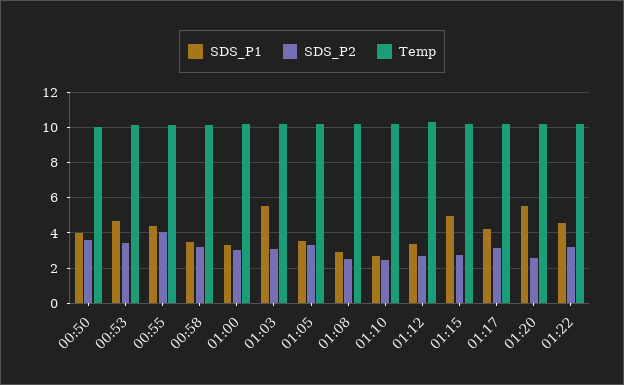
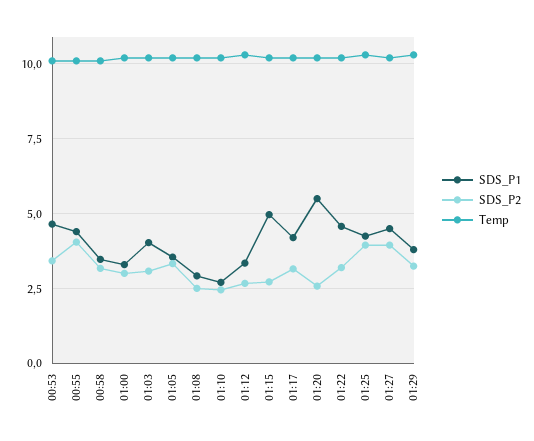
SDS_P1, 00:50: 4 -> none
SDS_P2, 00:50: 3.5 -> none
Temp, 00:50: 10 -> none
SDS_P1, 01:03: 5.5 -> 4
SDS_P1, 01:25: none -> 4.25
SDS_P2, 01:25: none -> 4
Temp, 01:25: none -> 10.25
SDS_P1, 01:27: none -> 4.5
SDS_P2, 01:27: none -> 4
Temp, 01:27: none -> 10.25
SDS_P1, 01:29: none -> 3.75
SDS_P2, 01:29: none -> 3.25
Temp, 01:29: none -> 10.25

